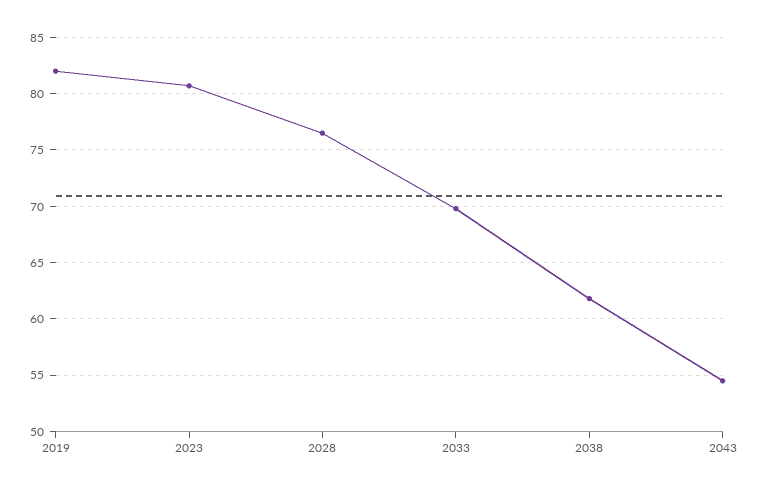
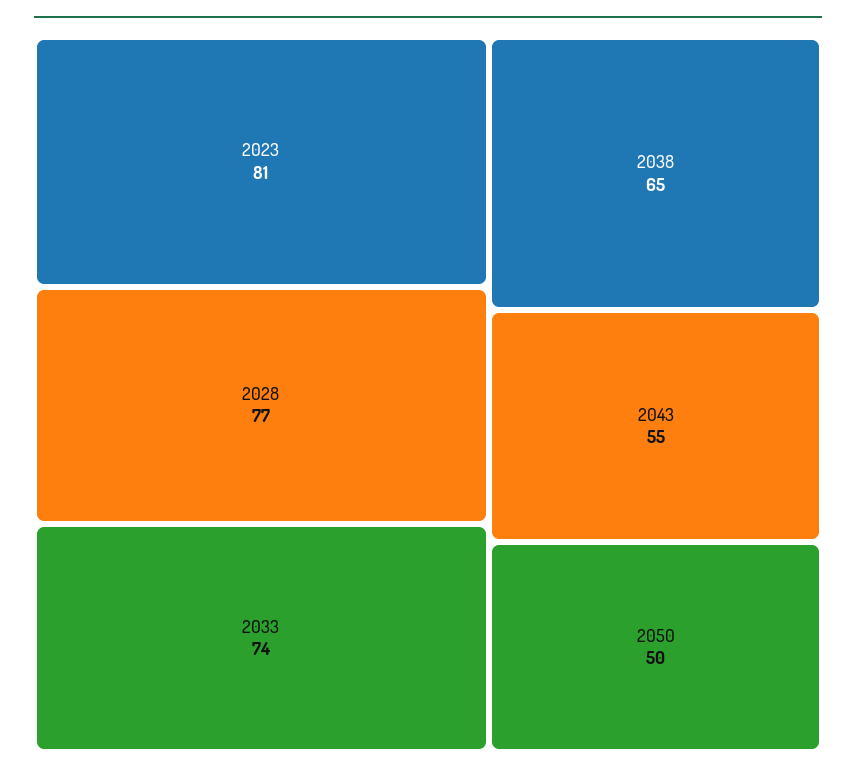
2019: 82 -> none
2033: 70 -> 74
2038: 62 -> 65
2050: none -> 50

